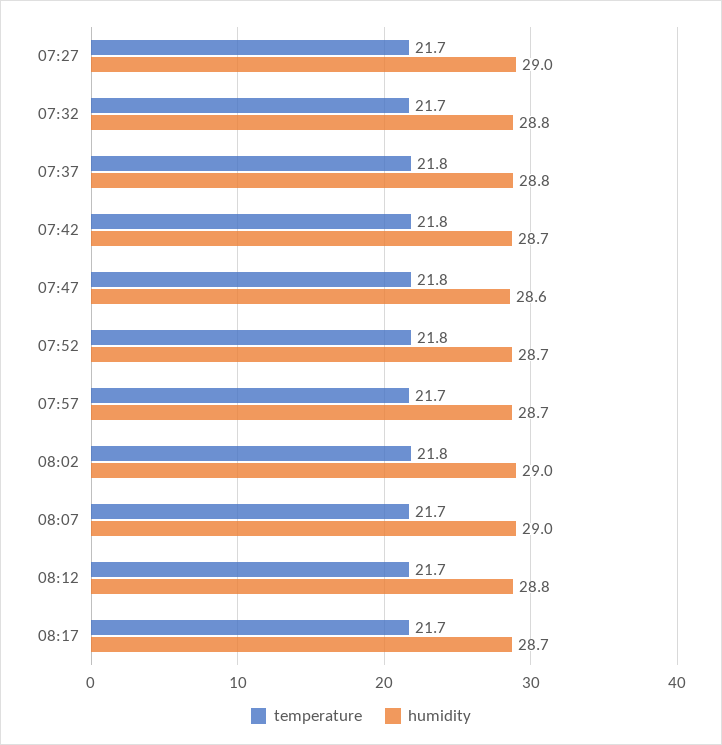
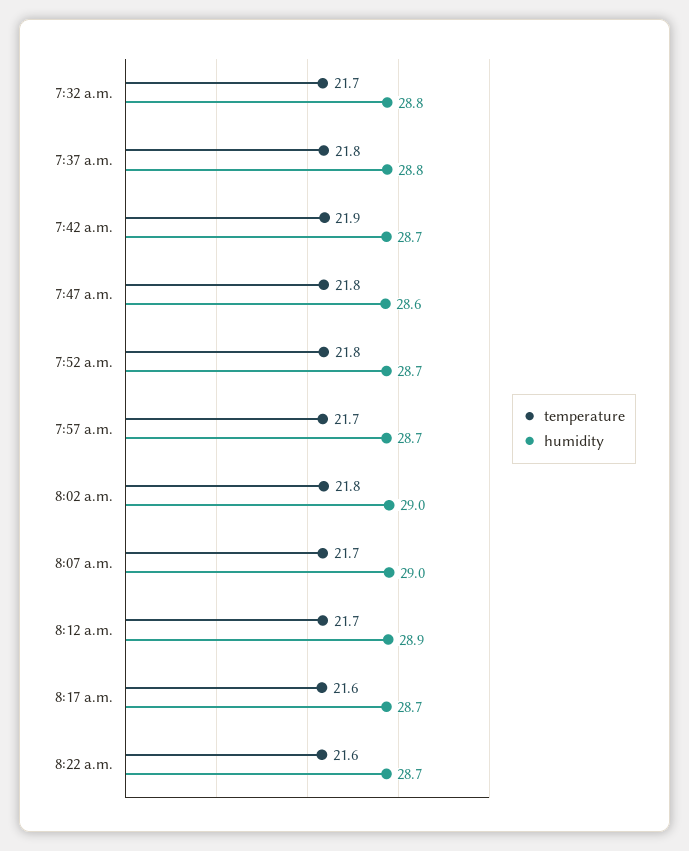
temperature, 07:27: 21.7 -> none
humidity, 07:27: 29 -> none
temperature, 07:42: 21.8 -> 21.9
humidity, 08:12: 28.8 -> 28.9
temperature, 08:17: 21.7 -> 21.6
temperature, 8:22 a.m.: none -> 21.6
humidity, 8:22 a.m.: none -> 28.7

